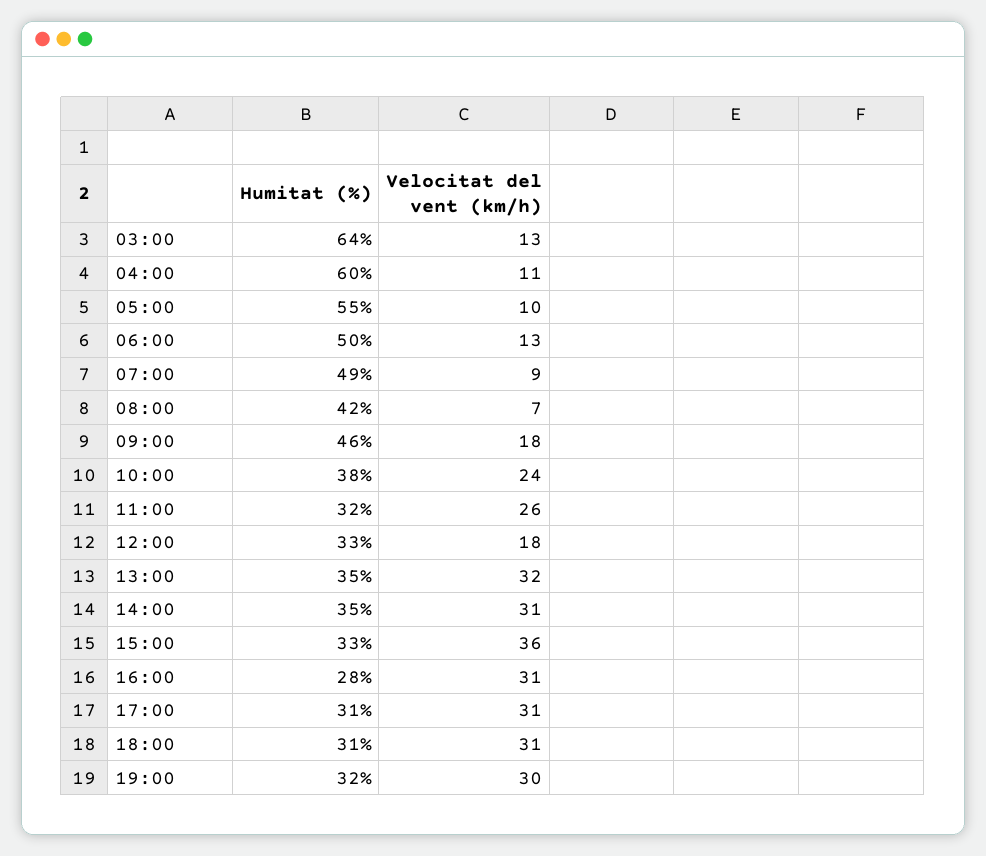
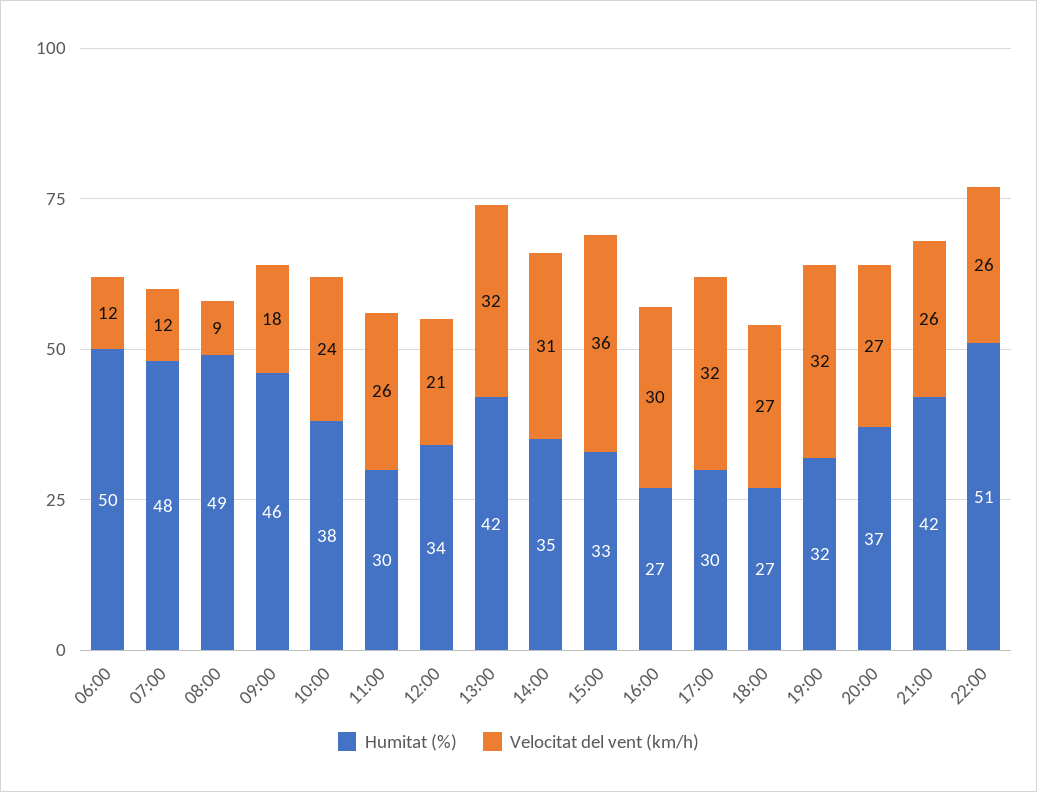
Humitat (%), 03:00: 64 -> none
Velocitat del vent (km/h), 03:00: 13 -> none
Humitat (%), 04:00: 60 -> none
Velocitat del vent (km/h), 04:00: 11 -> none
Humitat (%), 05:00: 55 -> none
Velocitat del vent (km/h), 05:00: 10 -> none
Velocitat del vent (km/h), 06:00: 13 -> 12
Humitat (%), 07:00: 49 -> 48
Velocitat del vent (km/h), 07:00: 9 -> 12
Humitat (%), 08:00: 42 -> 49
Velocitat del vent (km/h), 08:00: 7 -> 9
Humitat (%), 11:00: 32 -> 30
Humitat (%), 12:00: 33 -> 34
Velocitat del vent (km/h), 12:00: 18 -> 21
Humitat (%), 13:00: 35 -> 42
Humitat (%), 16:00: 28 -> 27
Velocitat del vent (km/h), 16:00: 31 -> 30
Humitat (%), 17:00: 31 -> 30
Velocitat del vent (km/h), 17:00: 31 -> 32
Humitat (%), 18:00: 31 -> 27
Velocitat del vent (km/h), 18:00: 31 -> 27
Velocitat del vent (km/h), 19:00: 30 -> 32
Humitat (%), 20:00: none -> 37
Velocitat del vent (km/h), 20:00: none -> 27
Humitat (%), 21:00: none -> 42
Velocitat del vent (km/h), 21:00: none -> 26
Humitat (%), 22:00: none -> 51
Velocitat del vent (km/h), 22:00: none -> 26

